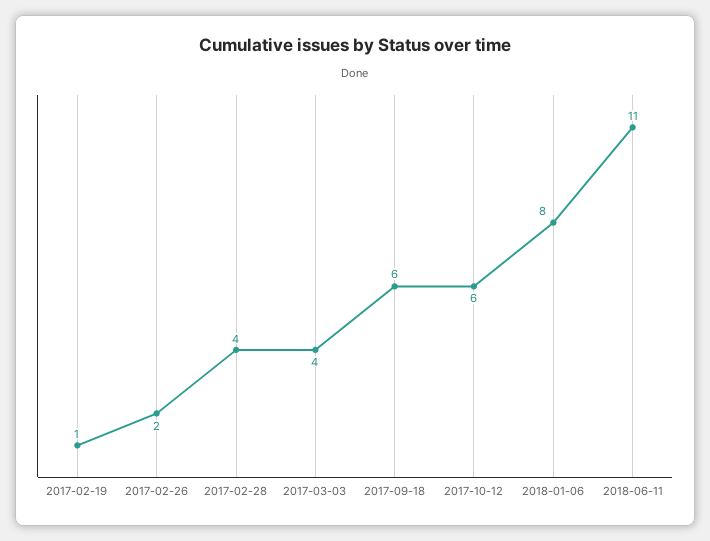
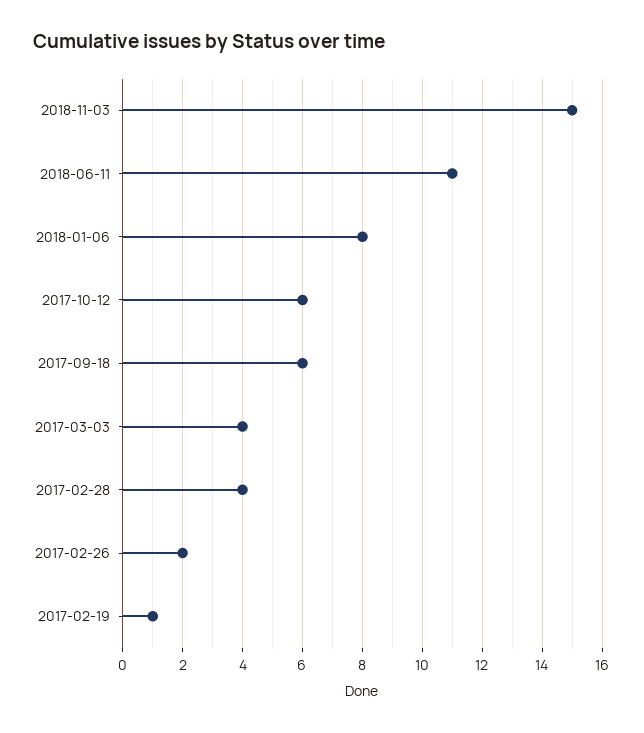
2018-11-03: none -> 15

